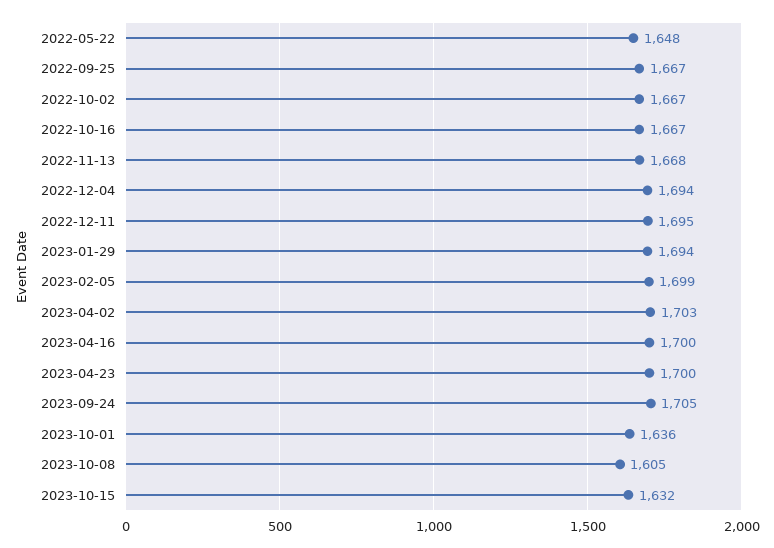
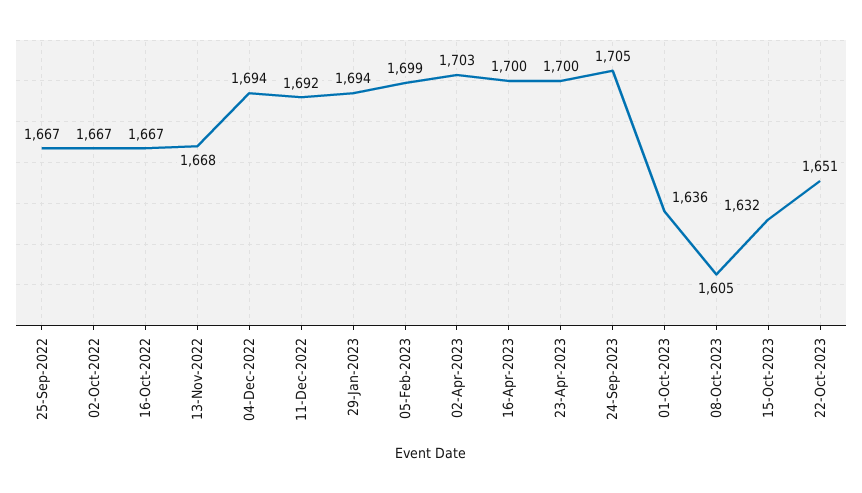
2022-05-22: 1648 -> none
2022-12-11: 1695 -> 1692
22-Oct-2023: none -> 1651

